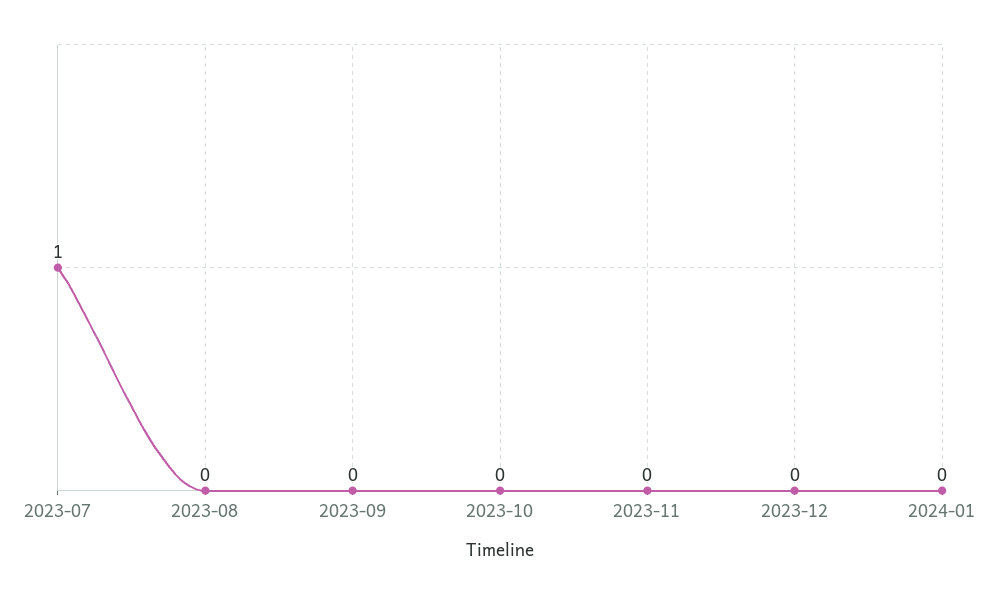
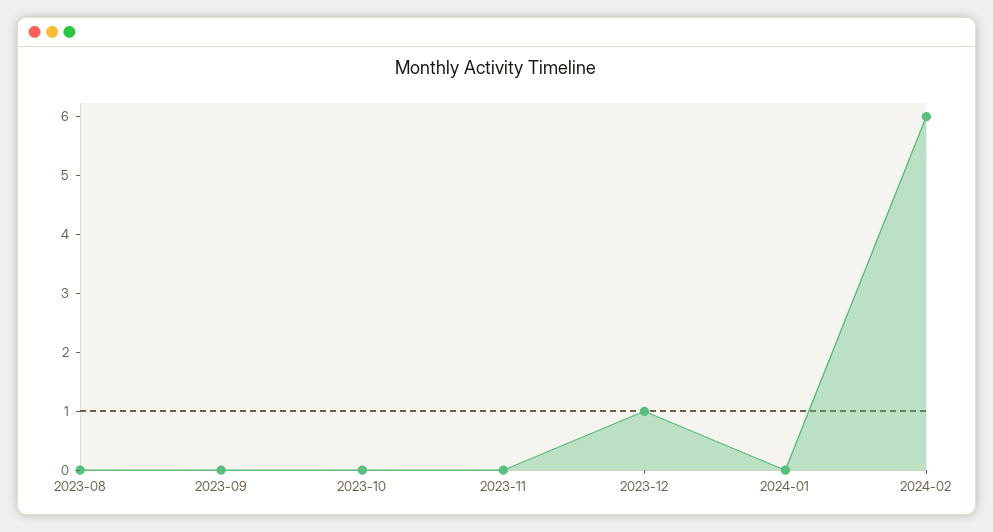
2023-07: 1 -> none
2023-12: 0 -> 1
2024-02: none -> 6

